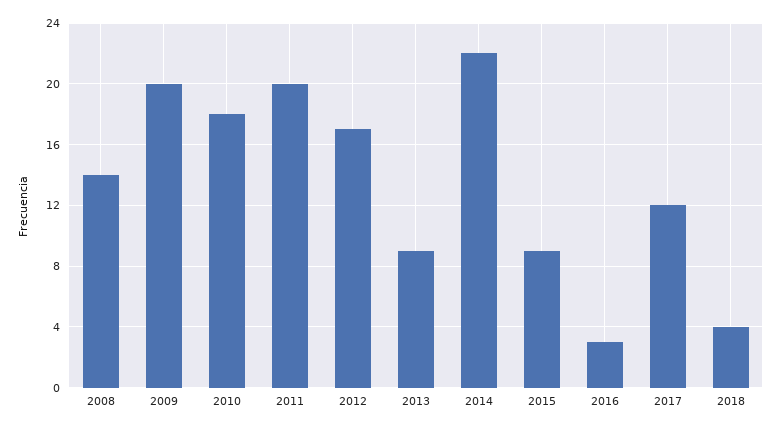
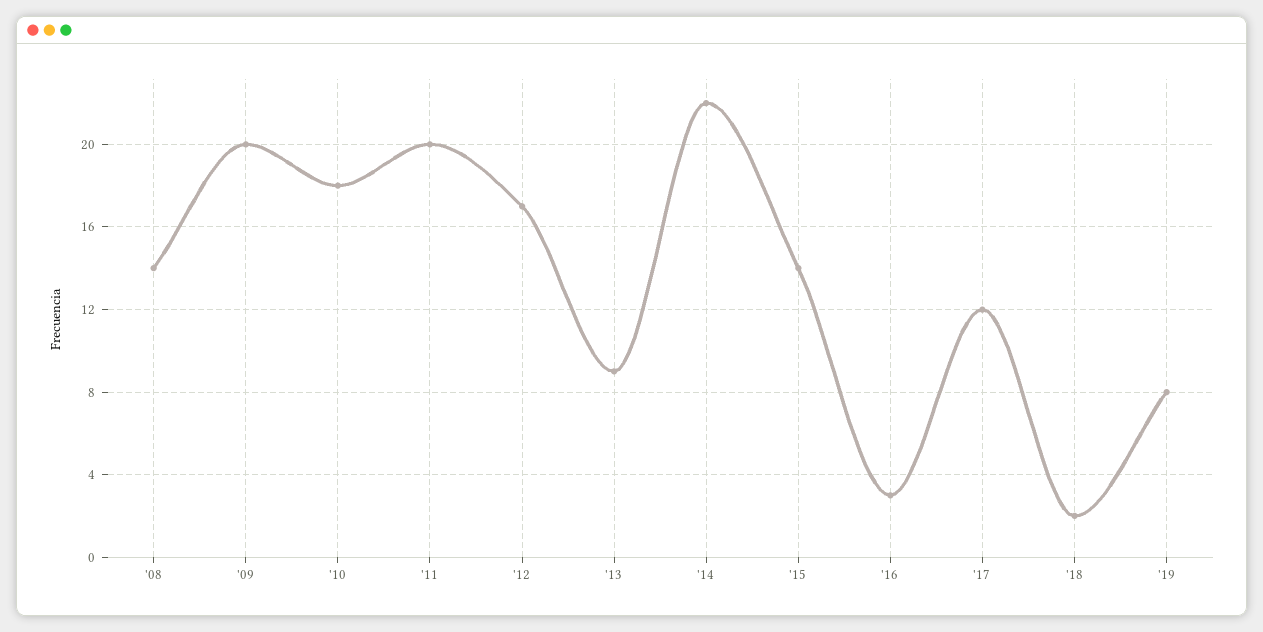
2015: 9 -> 14
2018: 4 -> 2
'19: none -> 8

